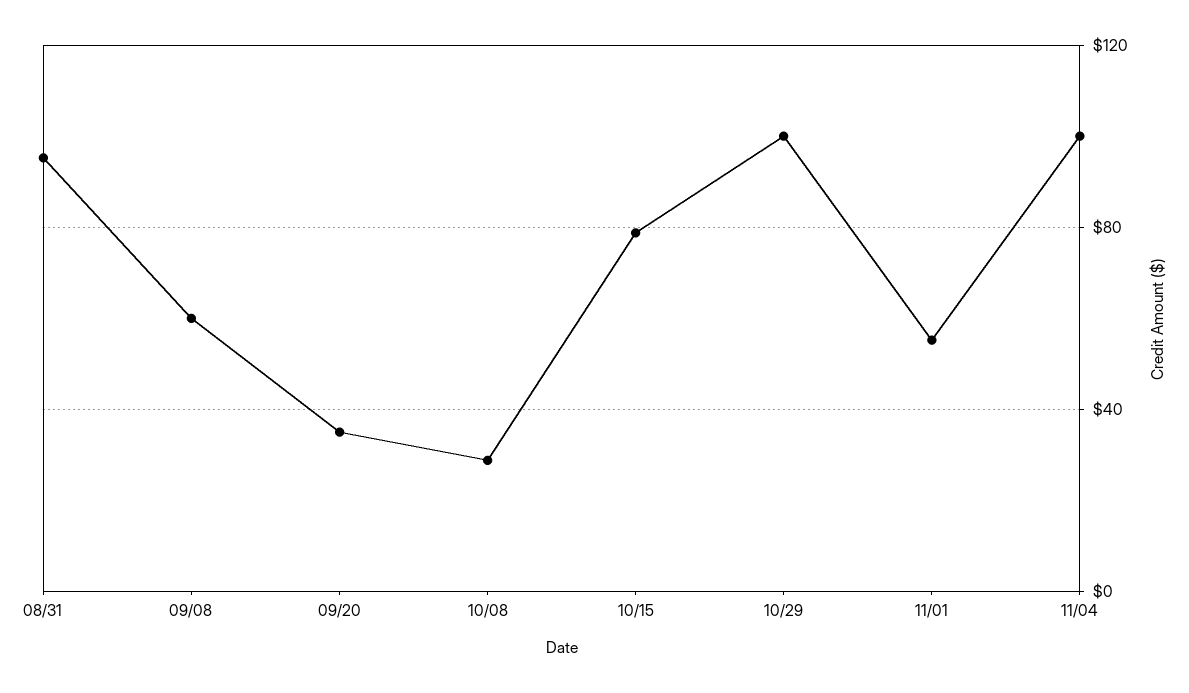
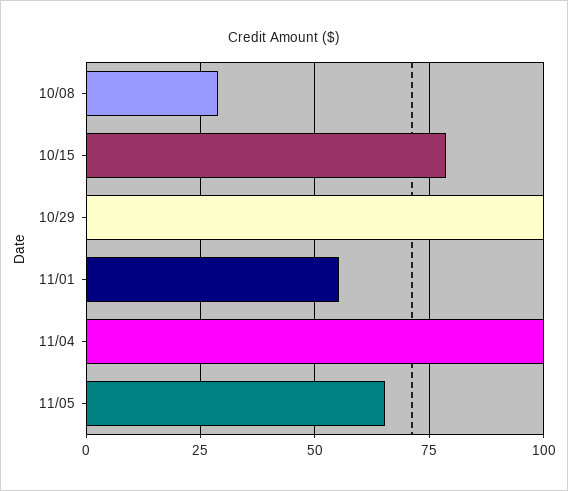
08/31: 95 -> none
09/08: 60 -> none
09/20: 35 -> none
11/05: none -> 65

